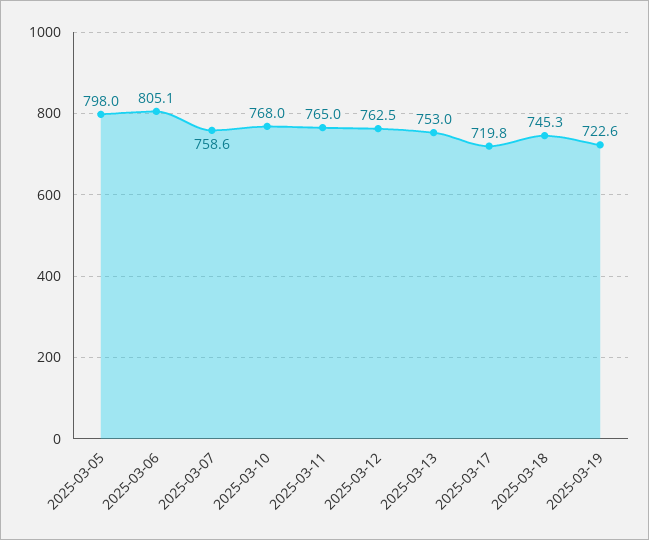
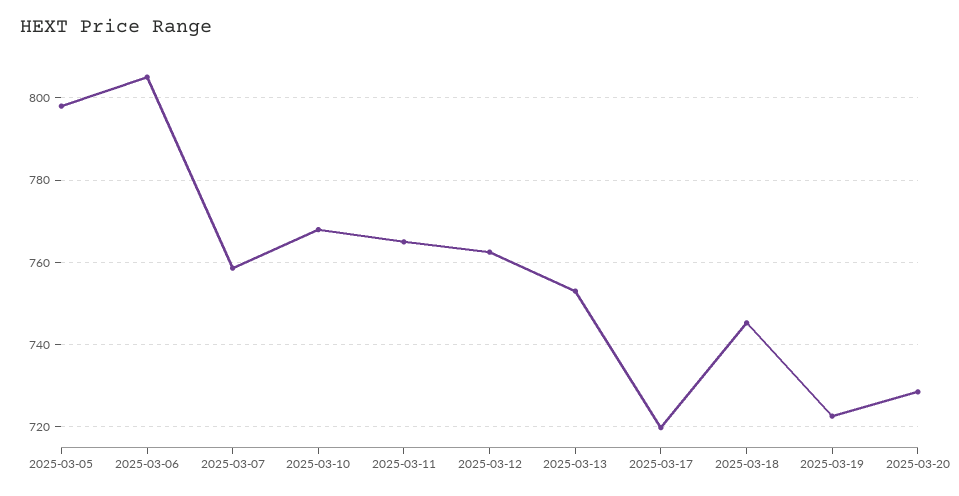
2025-03-20: none -> 728

